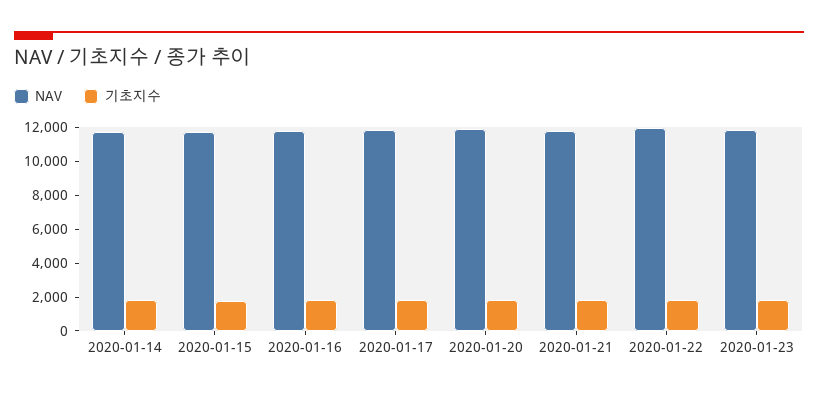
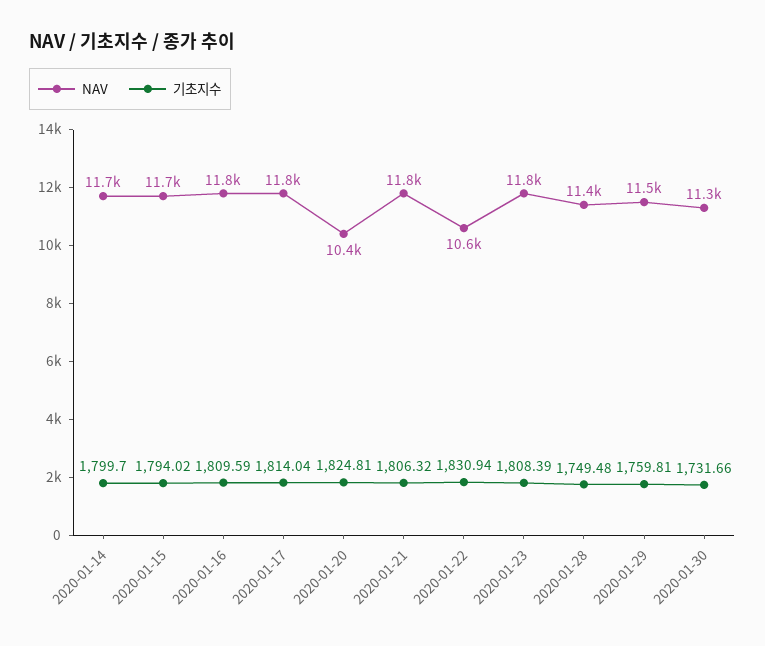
NAV, 2020-01-20: 12000 -> 10400
NAV, 2020-01-22: 12000 -> 10600
NAV, 2020-01-28: none -> 11400
기초지수, 2020-01-28: none -> 1749.48
NAV, 2020-01-29: none -> 11500
기초지수, 2020-01-29: none -> 1759.81
NAV, 2020-01-30: none -> 11300
기초지수, 2020-01-30: none -> 1731.66

